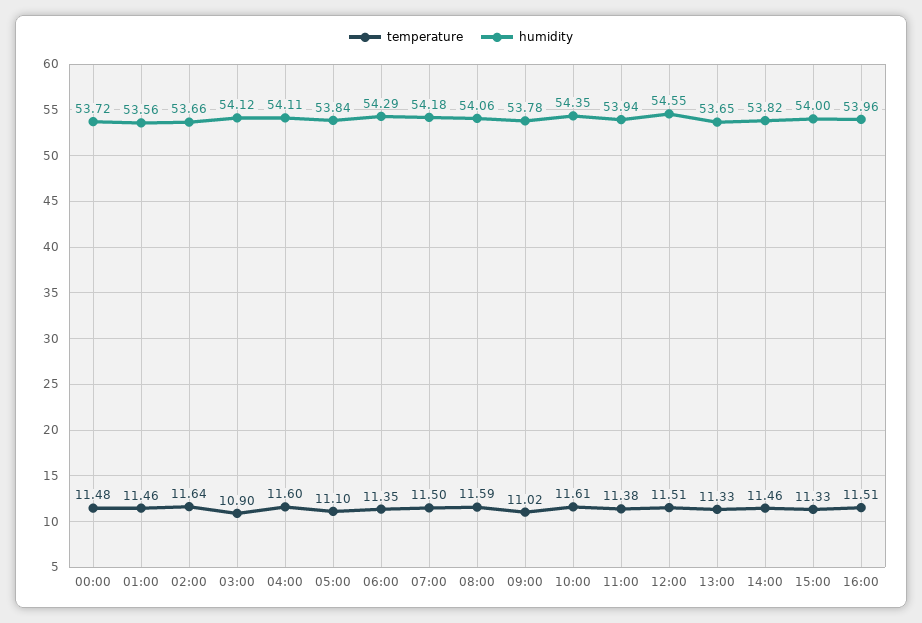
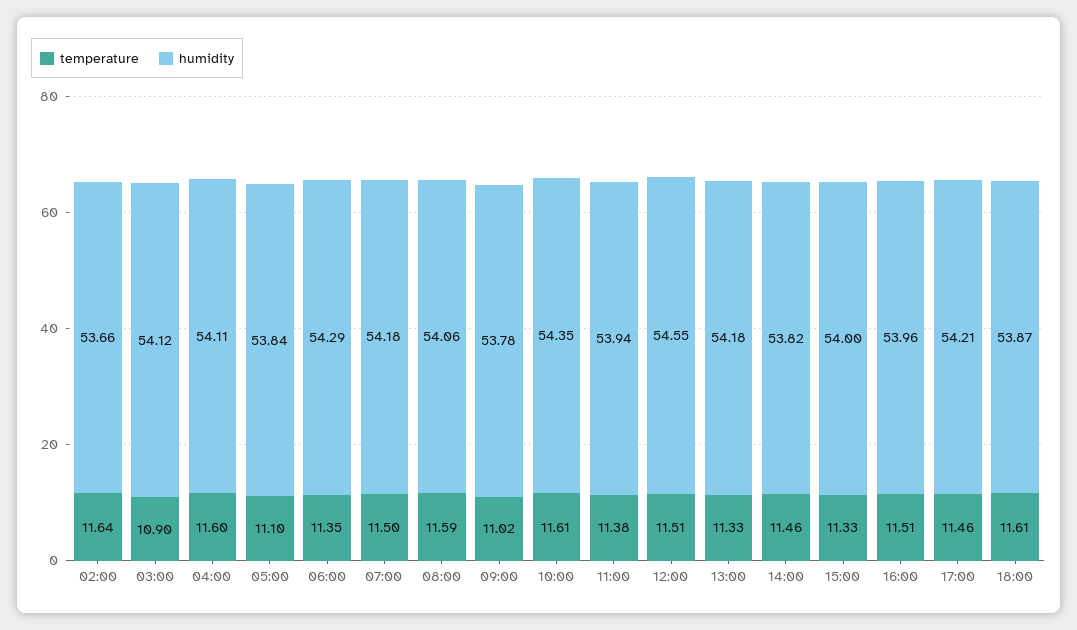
temperature, 00:00: 11.48 -> none
humidity, 00:00: 53.72 -> none
temperature, 01:00: 11.46 -> none
humidity, 01:00: 53.56 -> none
humidity, 13:00: 53.65 -> 54.18
temperature, 17:00: none -> 11.46
humidity, 17:00: none -> 54.21
temperature, 18:00: none -> 11.61
humidity, 18:00: none -> 53.87

